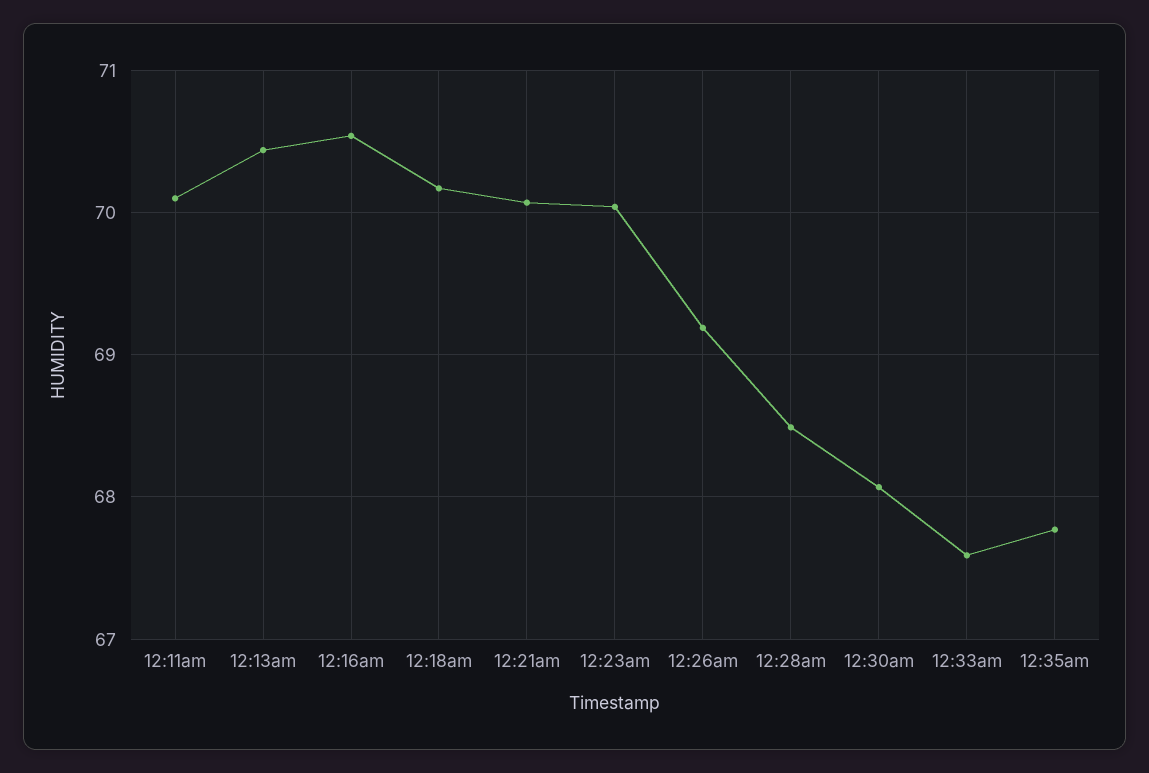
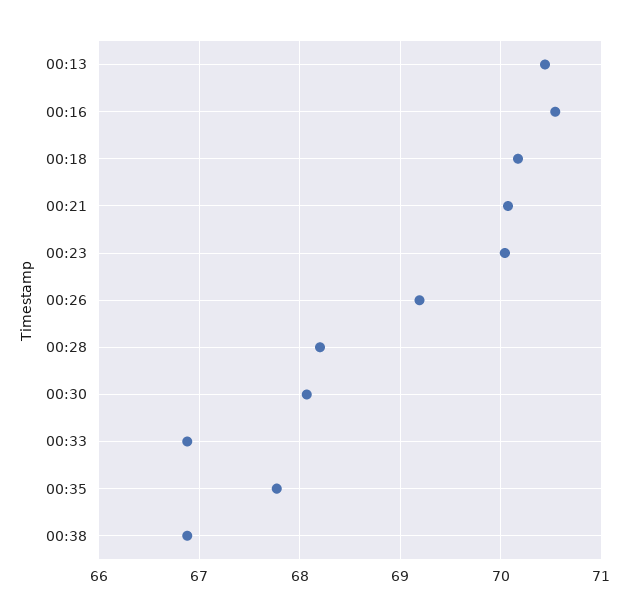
12:11am: 70.1 -> none
12:28am: 68.5 -> 68.2
12:33am: 67.6 -> 66.9
00:38: none -> 66.9

